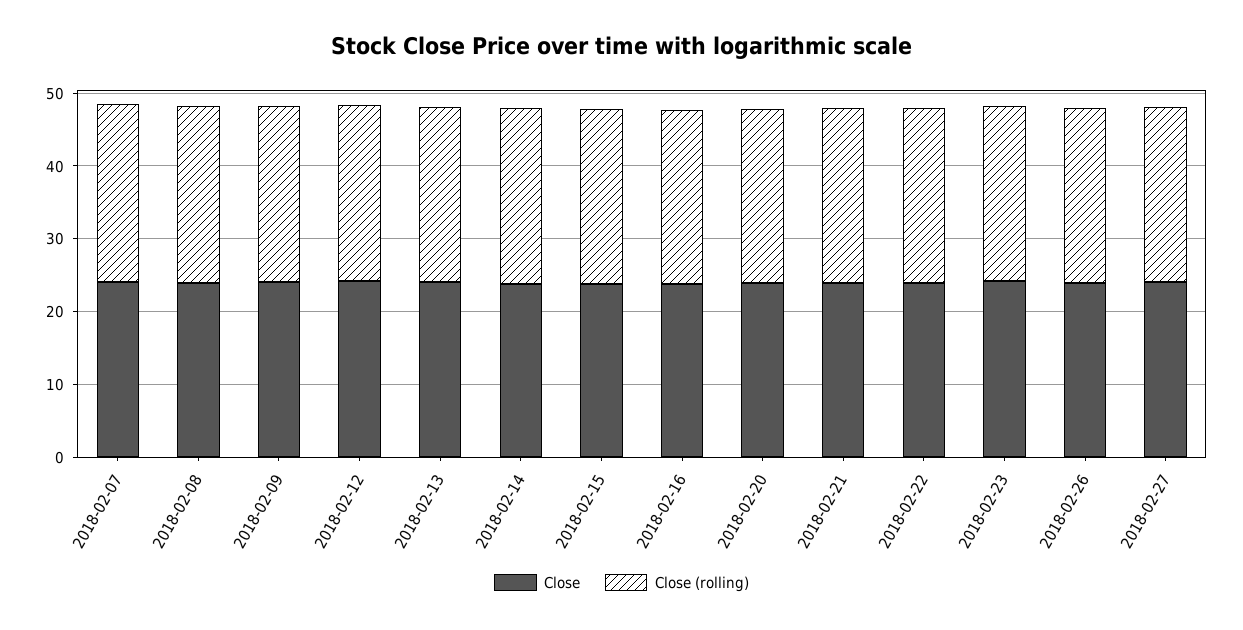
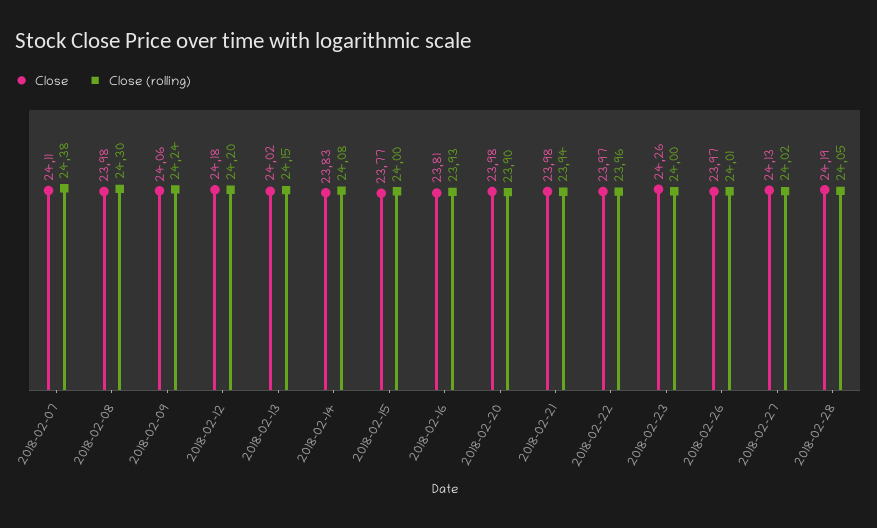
Close, 2018-02-28: none -> 24.19
Close (rolling), 2018-02-28: none -> 24.05

